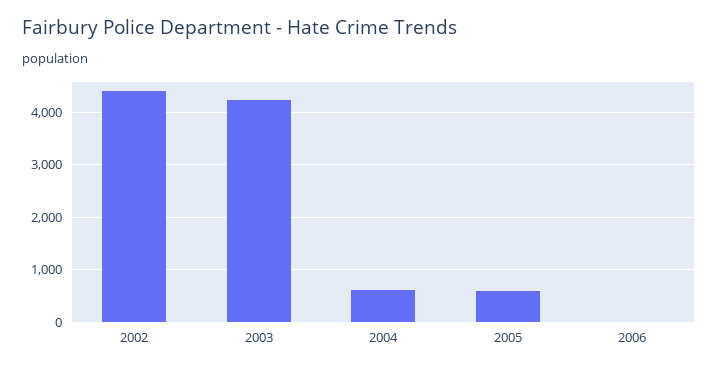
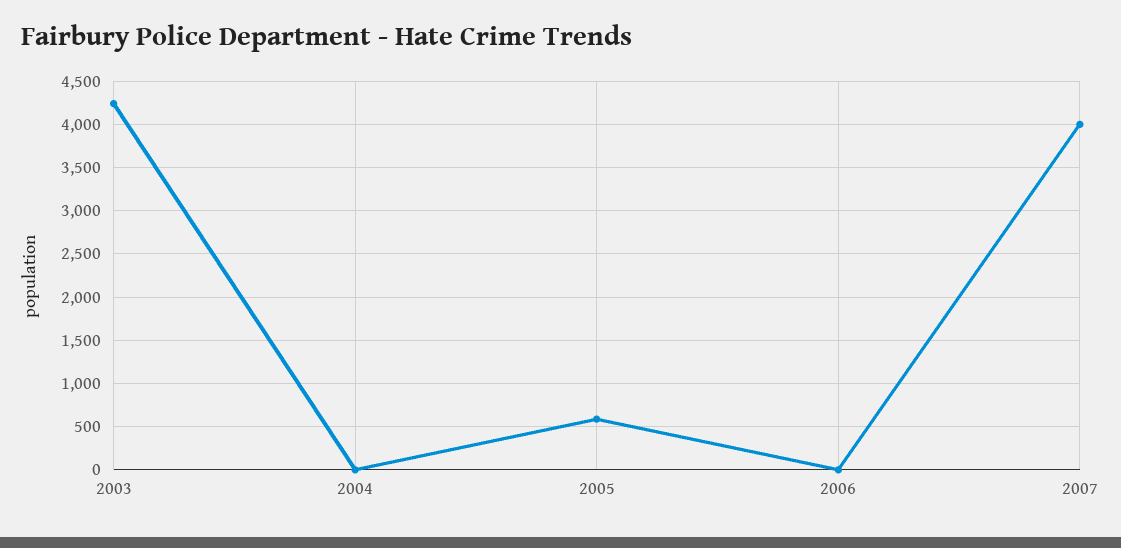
2002: 4400 -> none
2004: 600 -> 0
2007: none -> 4000

